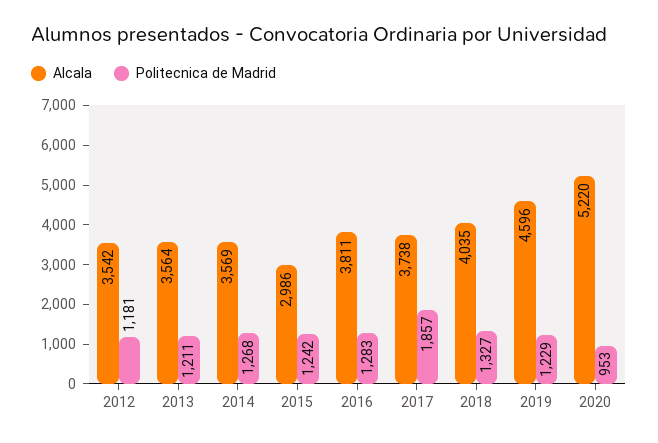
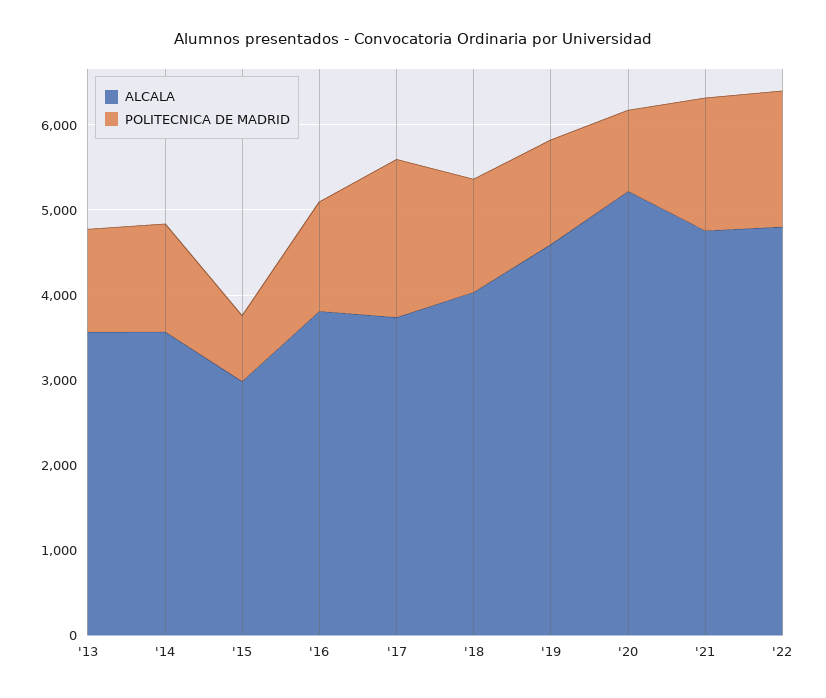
Alcala, 2012: 3542 -> none
Politecnica de Madrid, 2012: 1181 -> none
Politecnica de Madrid, 2015: 1242 -> 800
Alcala, '21: none -> 4800
Politecnica de Madrid, '21: none -> 1600
Alcala, '22: none -> 4800
Politecnica de Madrid, '22: none -> 1600

